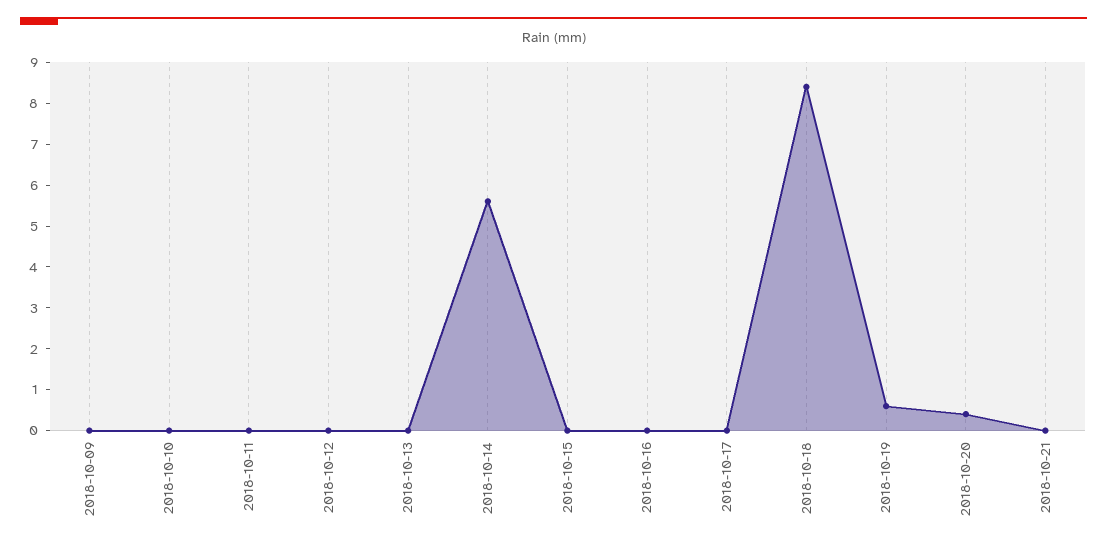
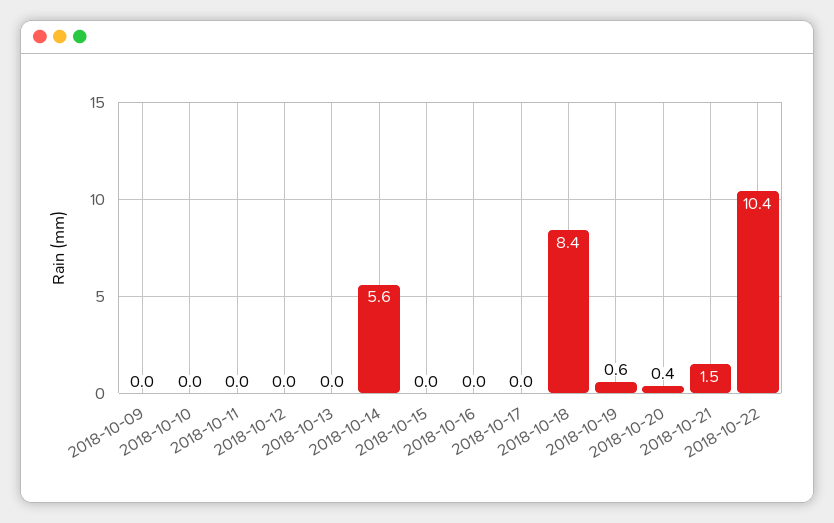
2018-10-21: 0 -> 1.5
2018-10-22: none -> 10.4

